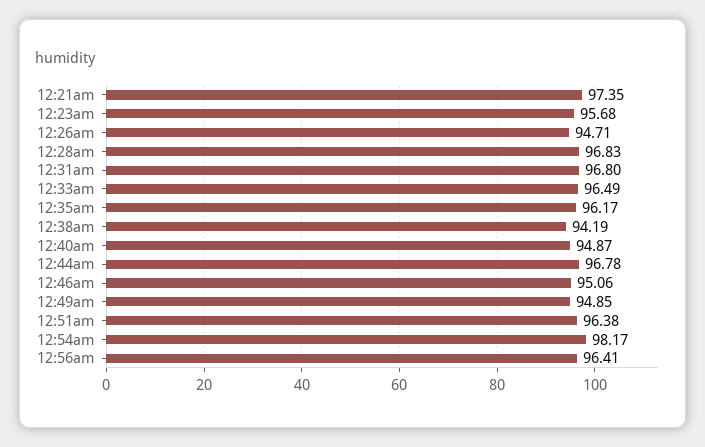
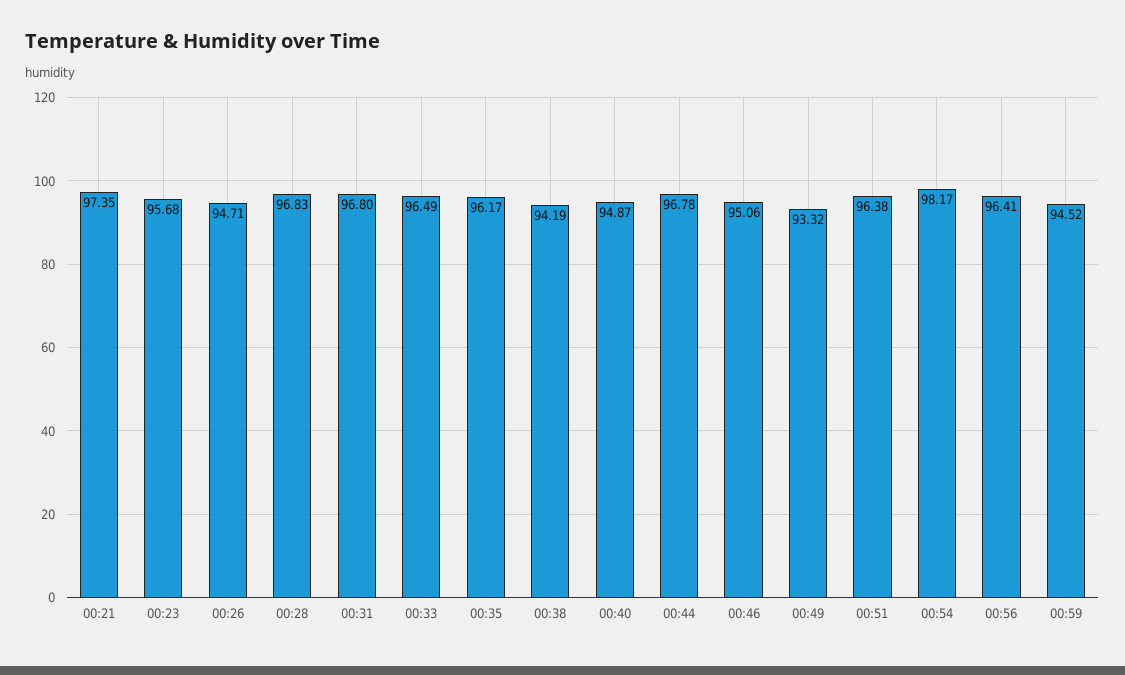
12:49am: 94.85 -> 93.32
00:59: none -> 94.52

